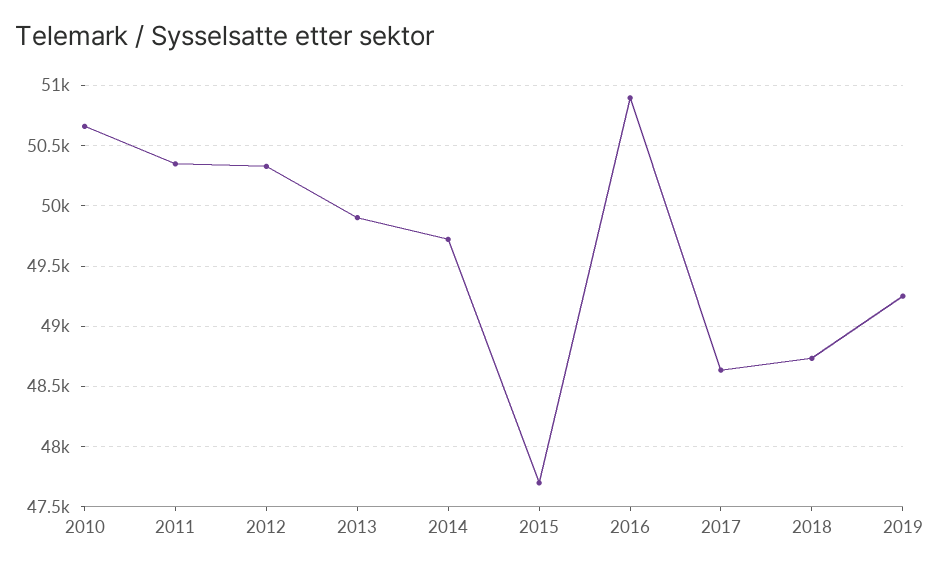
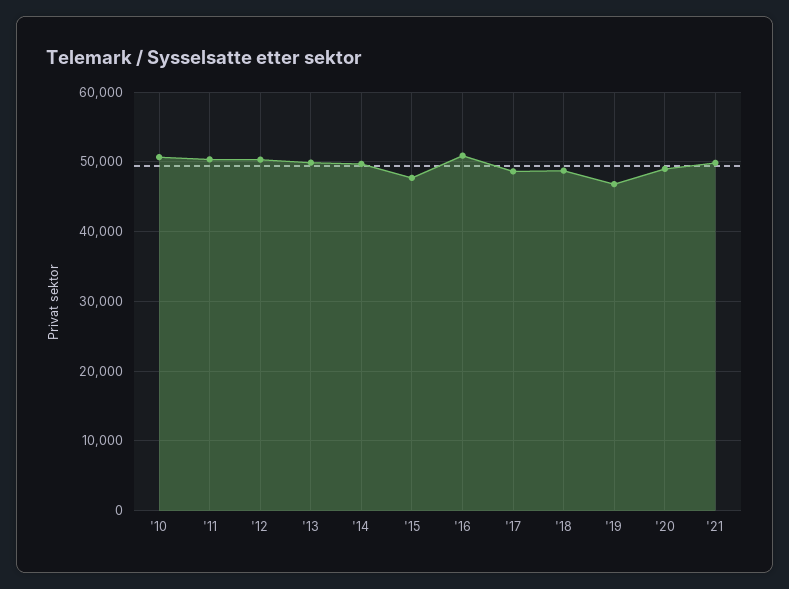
2019: 49250 -> 47000
'20: none -> 49000
'21: none -> 50000

